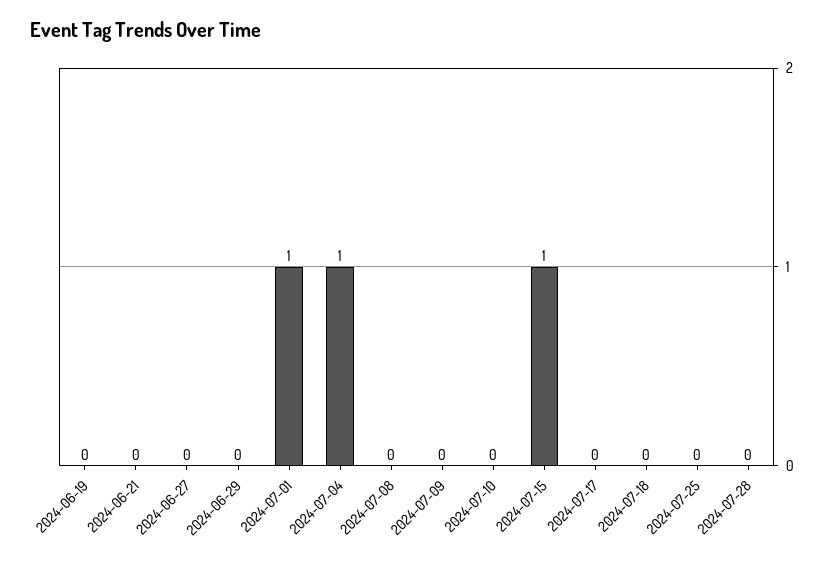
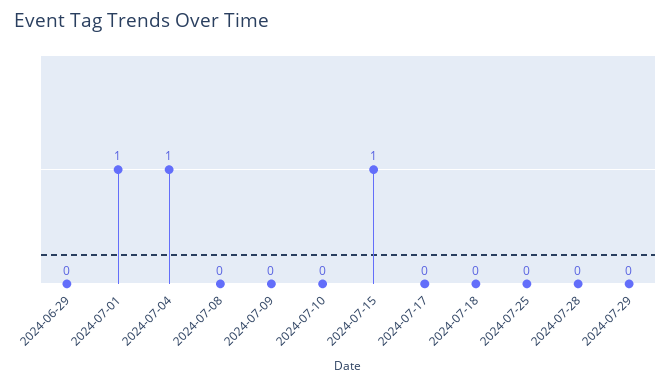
2024-06-19: 0 -> none
2024-06-21: 0 -> none
2024-06-27: 0 -> none
2024-07-29: none -> 0

